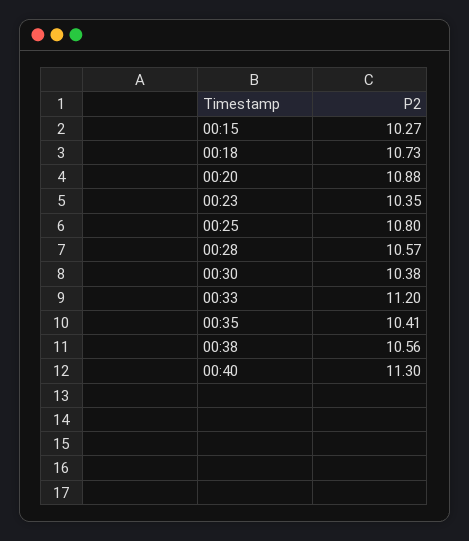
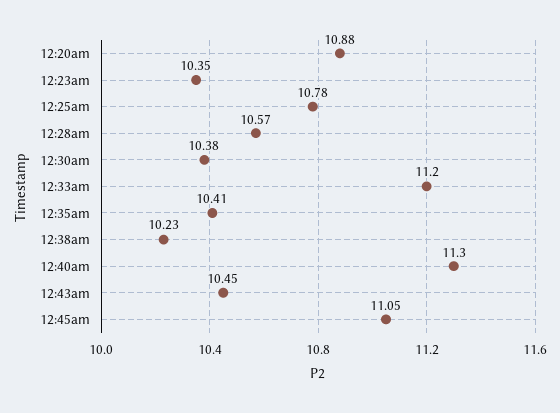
00:15: 10.27 -> none
00:18: 10.73 -> none
00:25: 10.8 -> 10.78
00:38: 10.56 -> 10.23
12:43am: none -> 10.45
12:45am: none -> 11.05

